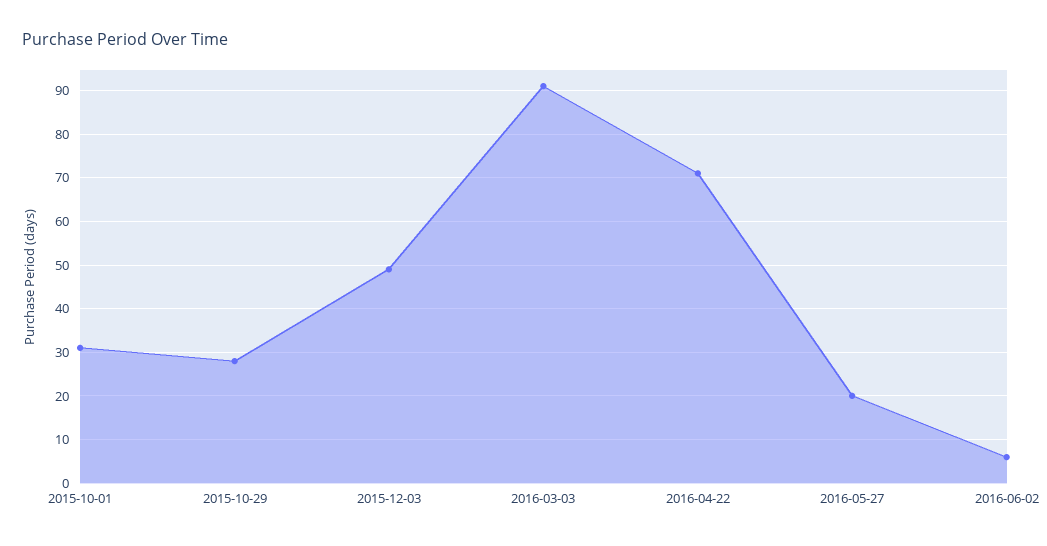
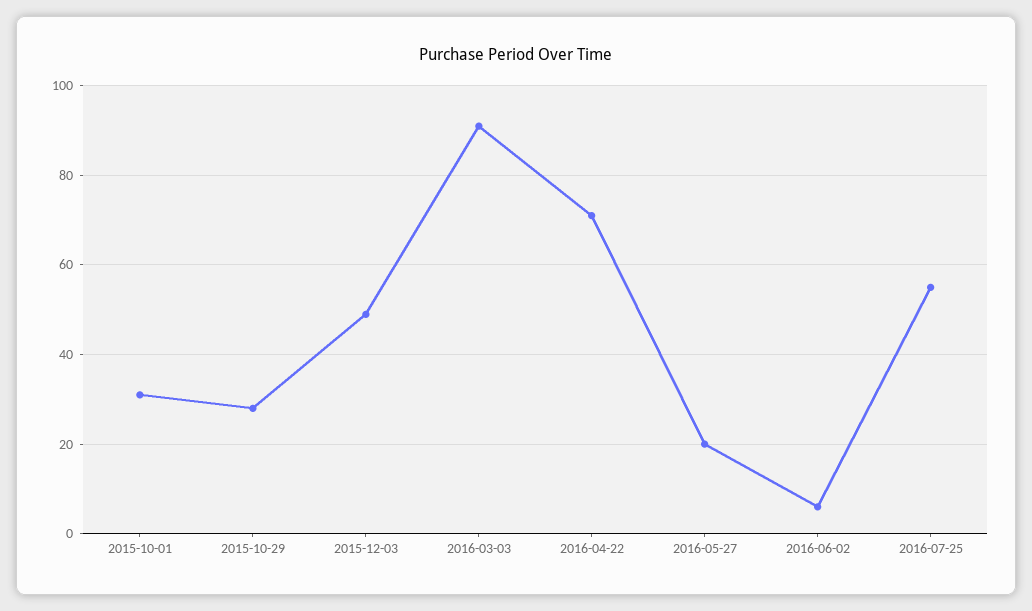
2016-07-25: none -> 55

